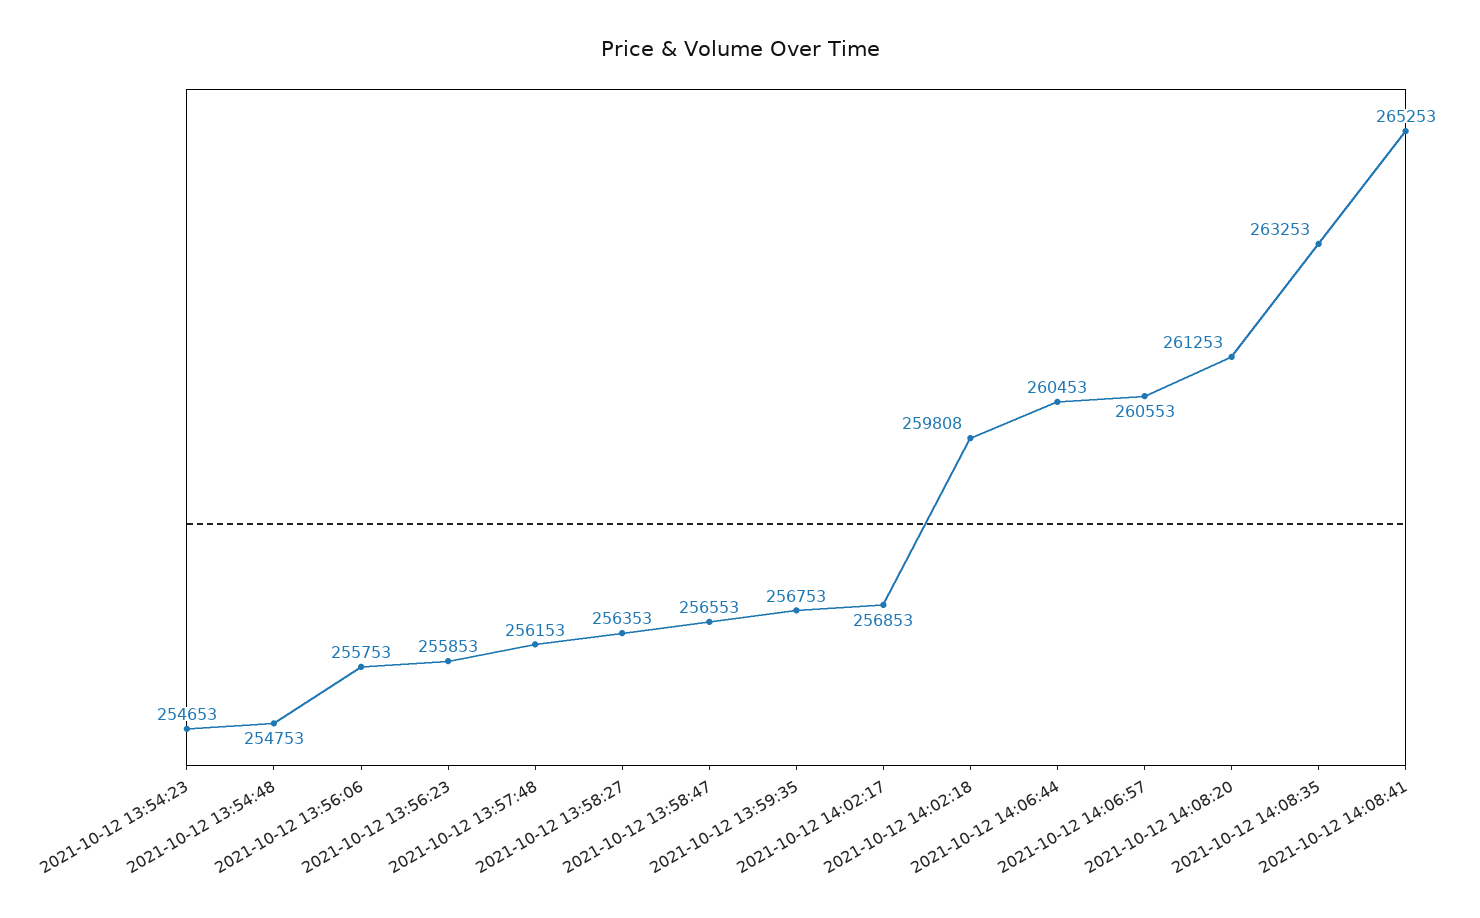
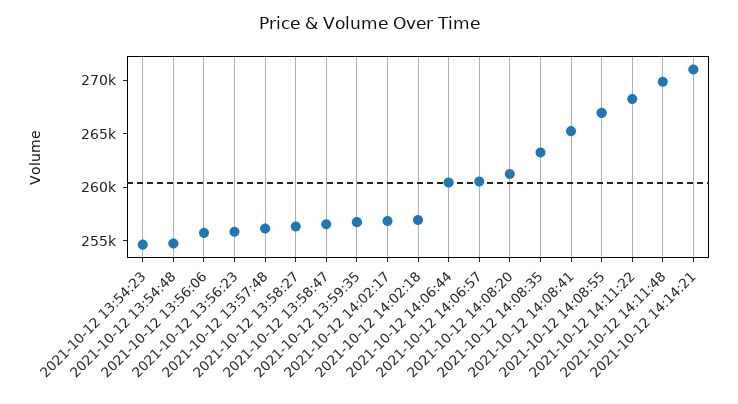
2021-10-12 14:02:18: 259808 -> 257000
2021-10-12 14:08:55: none -> 267000
2021-10-12 14:11:22: none -> 268000
2021-10-12 14:11:48: none -> 270000
2021-10-12 14:14:21: none -> 271000

